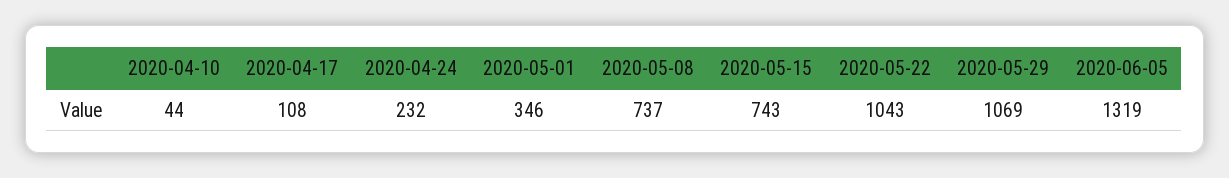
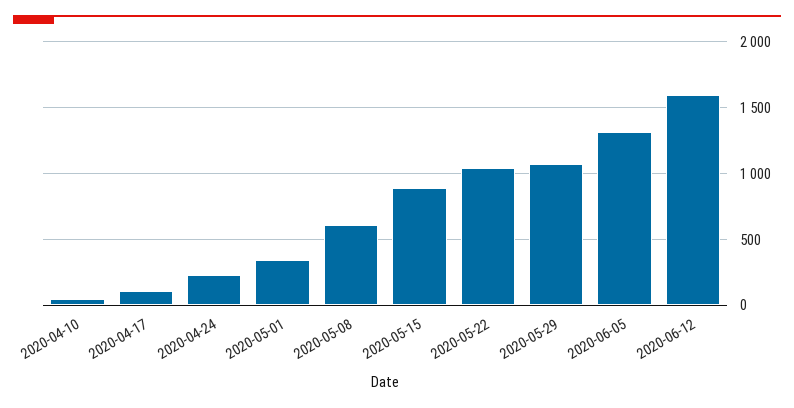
2020-05-08: 737 -> 600
2020-05-15: 743 -> 900
2020-06-12: none -> 1600

